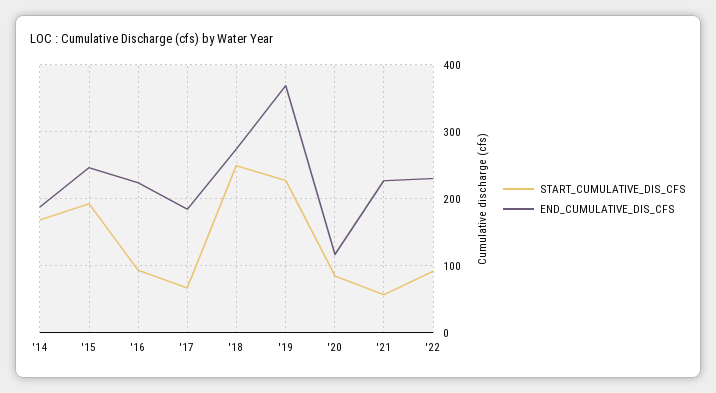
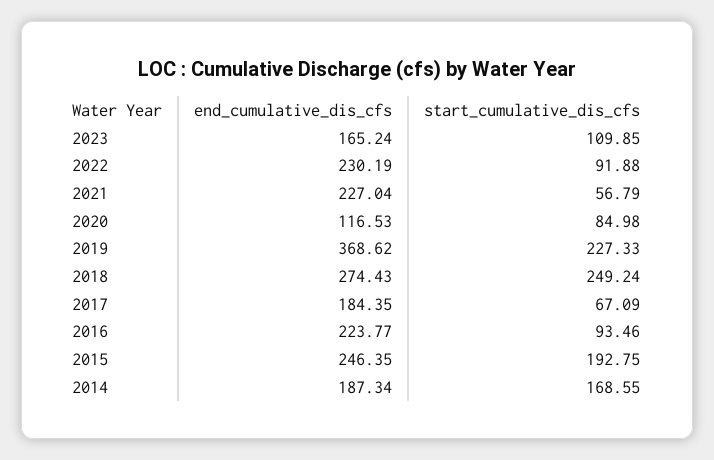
END_CUMULATIVE_DIS_CFS, 2023: none -> 165.24
START_CUMULATIVE_DIS_CFS, 2023: none -> 109.85

